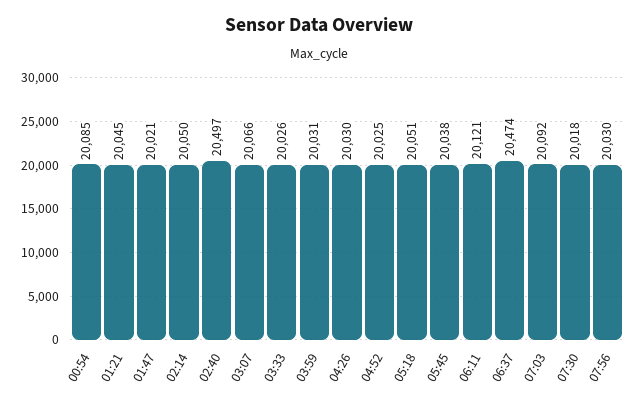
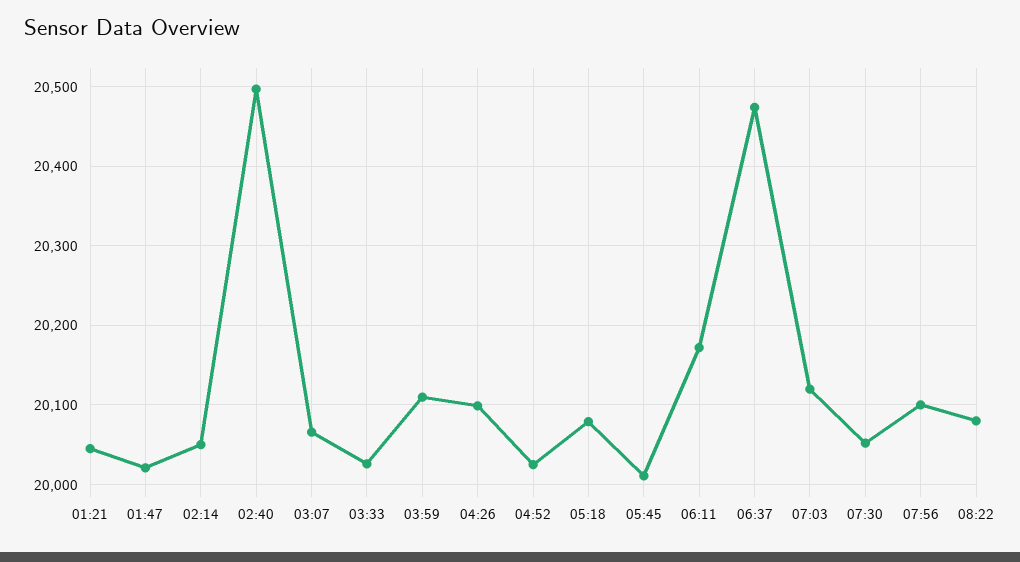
00:54: 20085 -> none
03:59: 20031 -> 20110
04:26: 20030 -> 20100
05:18: 20051 -> 20080
05:45: 20038 -> 20010
06:11: 20121 -> 20170
07:03: 20092 -> 20120
07:30: 20018 -> 20050
07:56: 20030 -> 20100
08:22: none -> 20080

